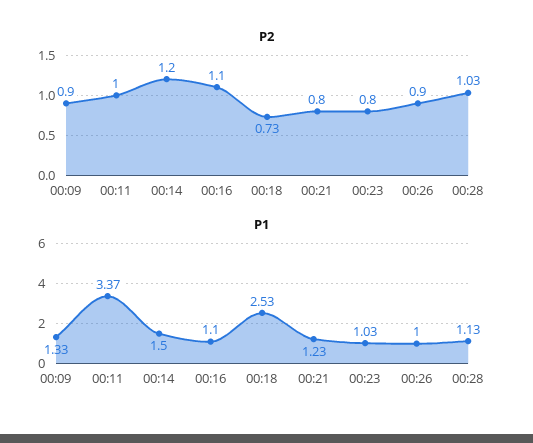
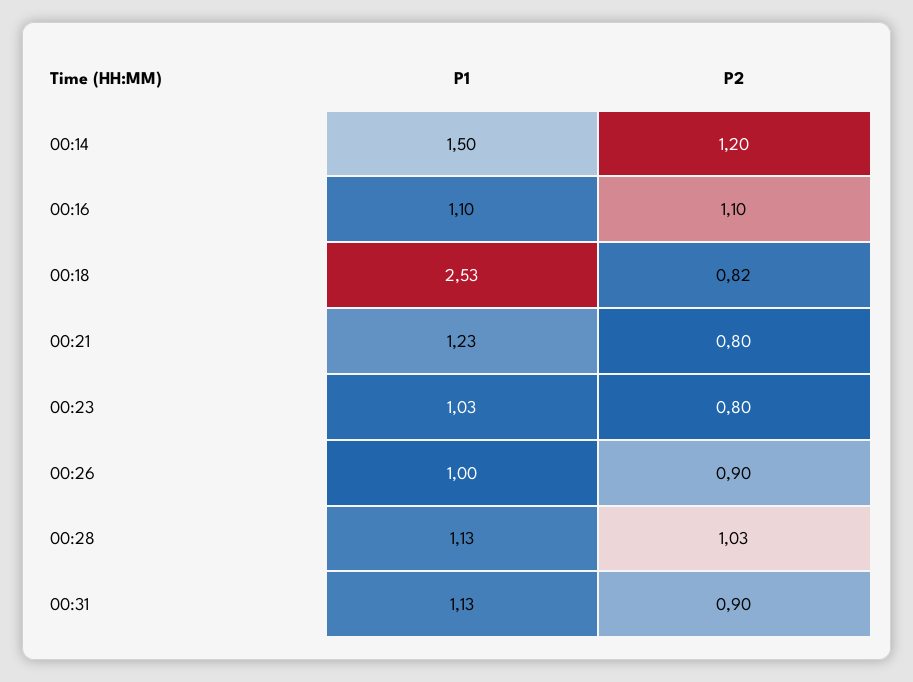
P2, 00:09: 0.9 -> none
P2, 00:11: 1 -> none
P2, 00:18: 0.73 -> 0.82
P1, 00:09: 1.33 -> none
P1, 00:11: 3.37 -> none
P1, 00:31: none -> 1.13
P2, 00:31: none -> 0.9

